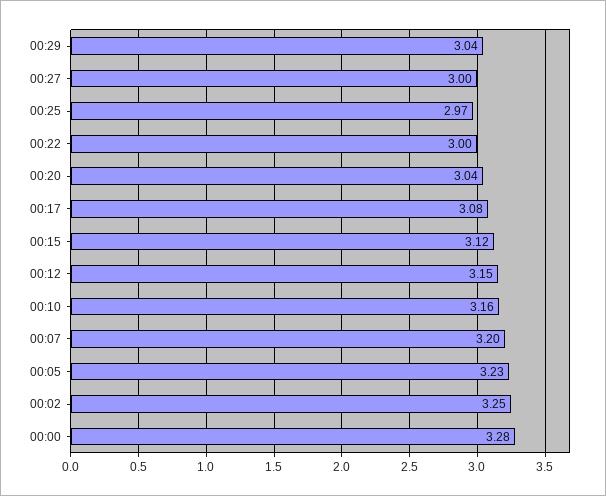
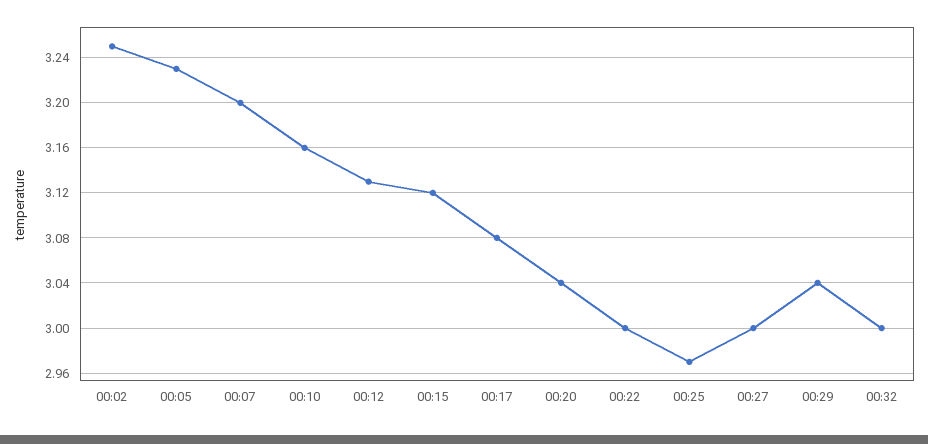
00:12: 3.15 -> 3.13
00:00: 3.28 -> none
00:32: none -> 3

